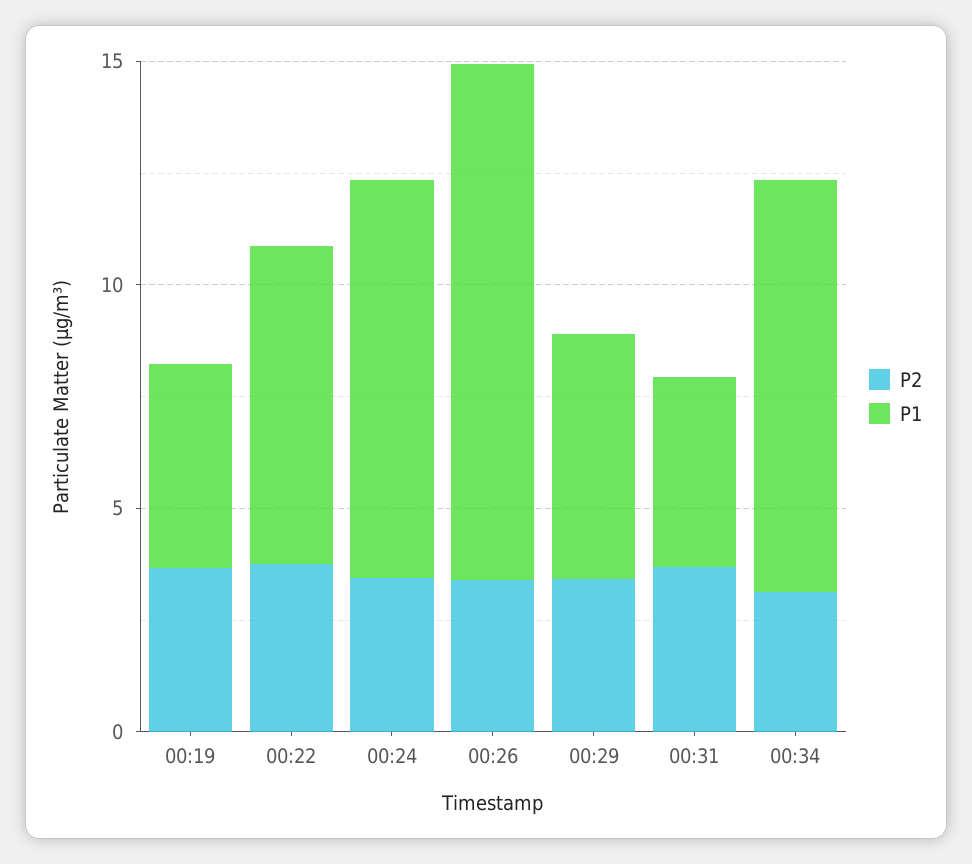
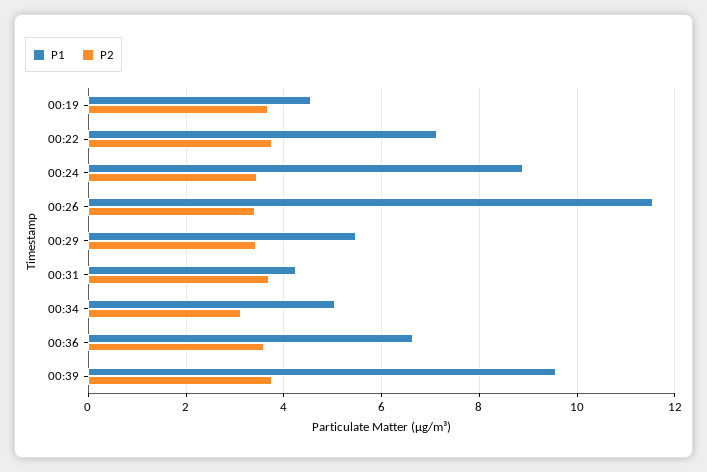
P1, 00:34: 9 -> 5
P1, 00:36: none -> 6.6
P2, 00:36: none -> 3.6
P1, 00:39: none -> 9.6
P2, 00:39: none -> 3.8

